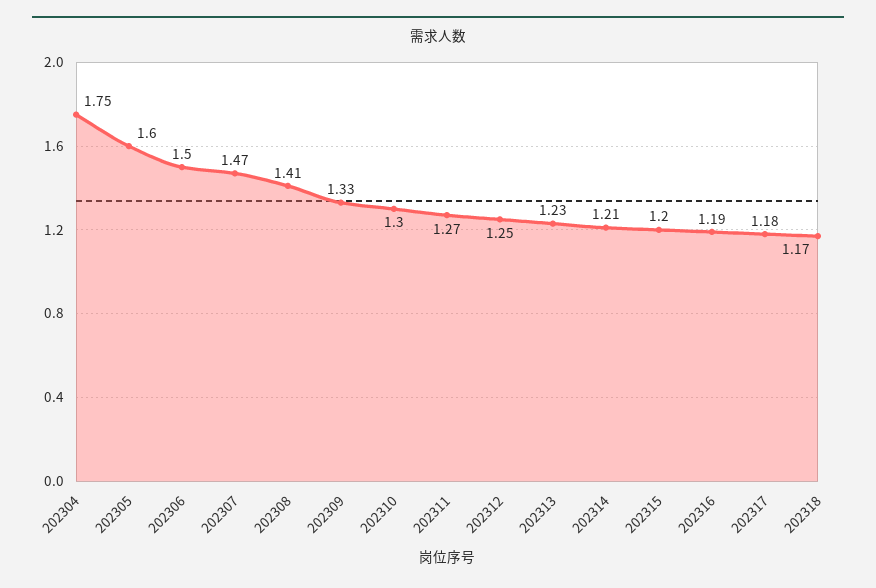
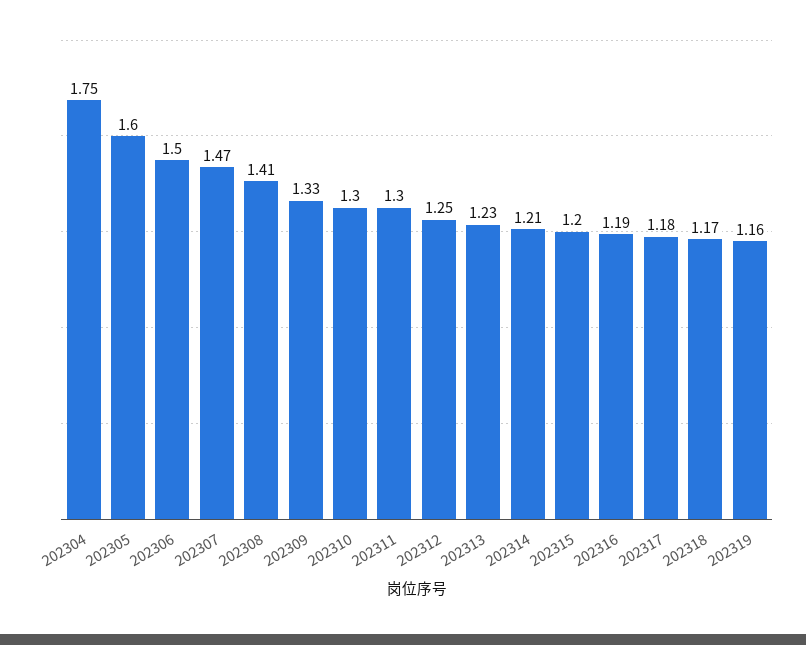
202311: 1.27 -> 1.3
202319: none -> 1.16

